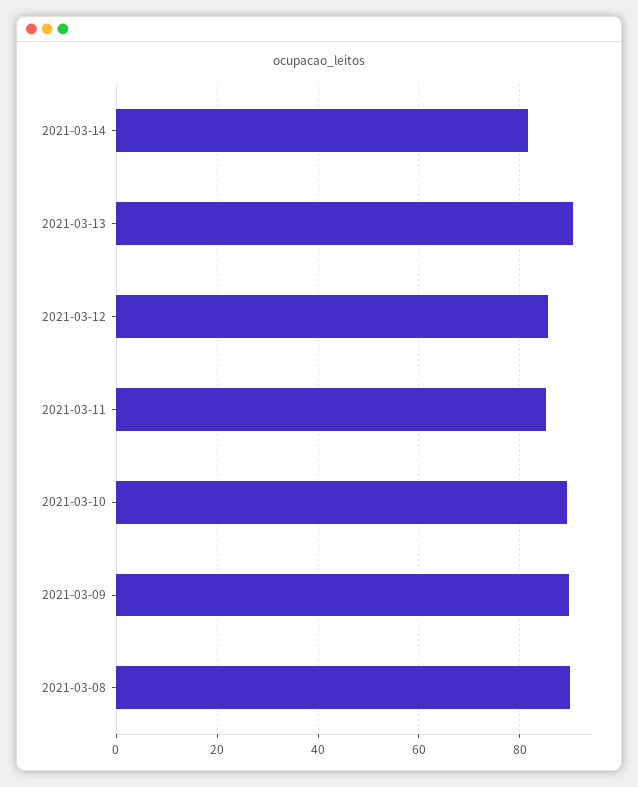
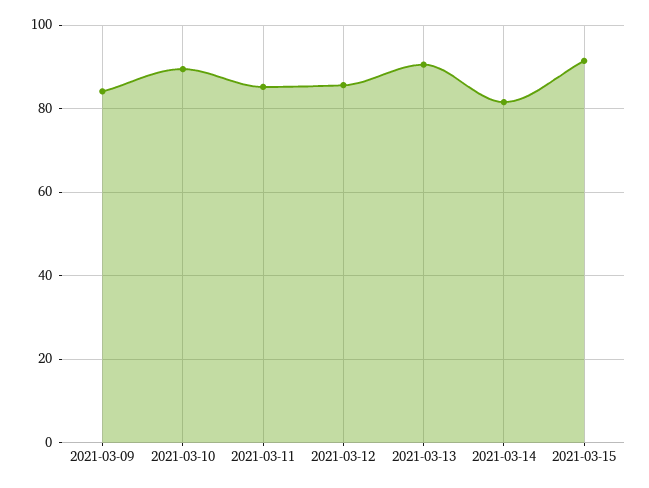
2021-03-09: 90 -> 84
2021-03-08: 90 -> none
2021-03-15: none -> 92

